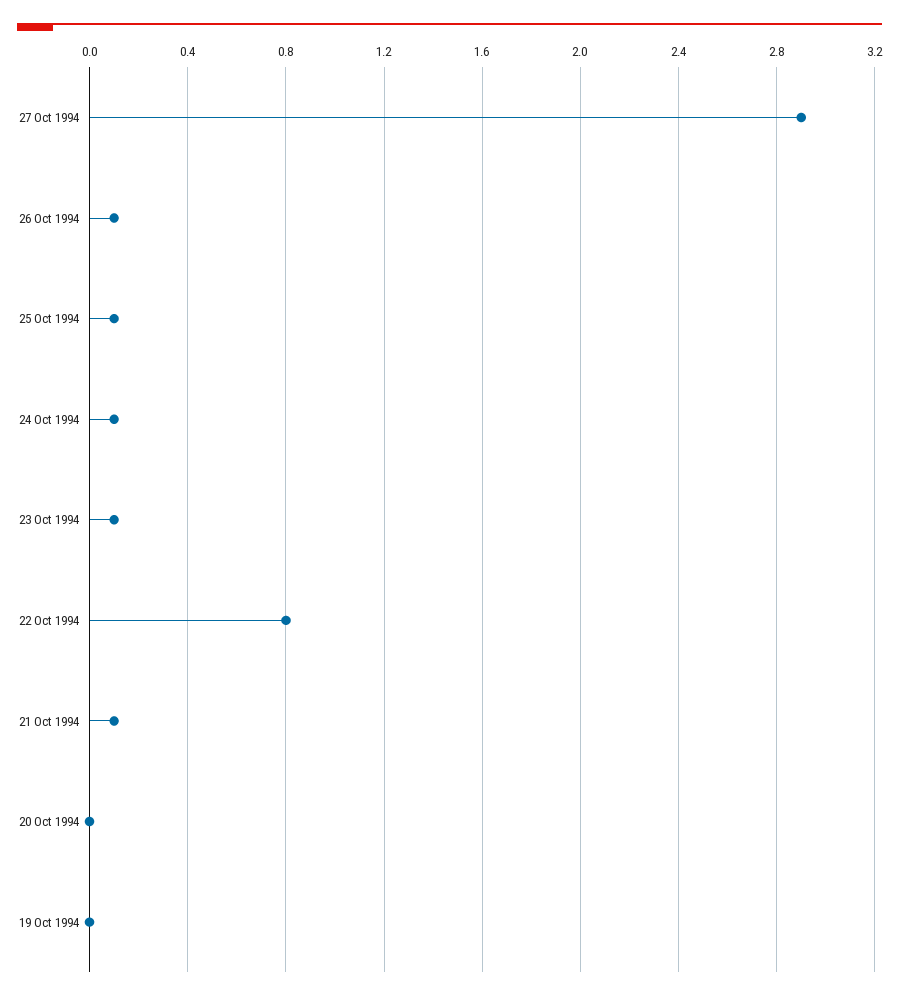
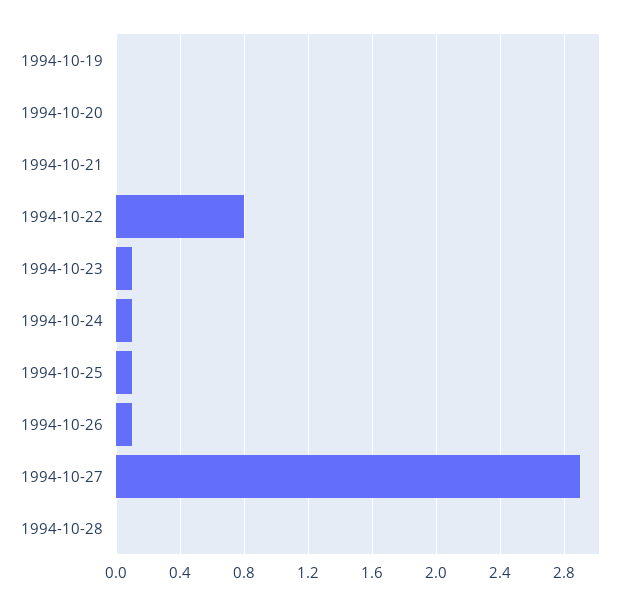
21 Oct 1994: 0.1 -> 0
1994-10-28: none -> 0

